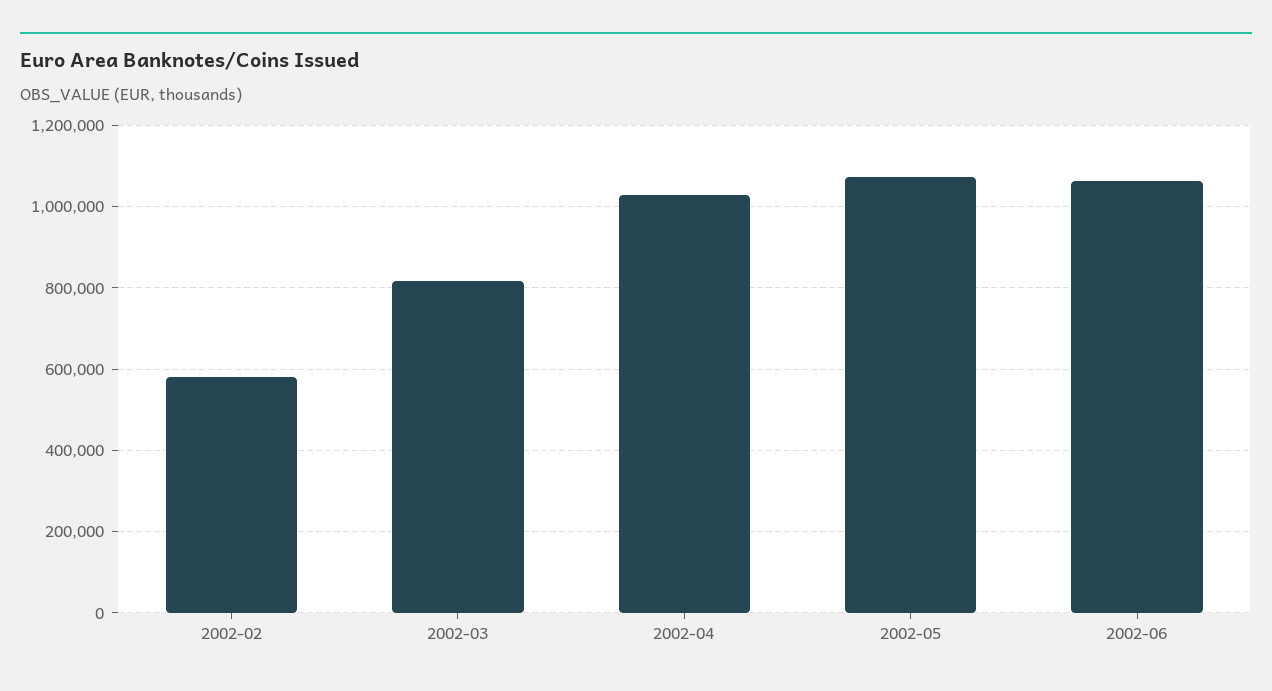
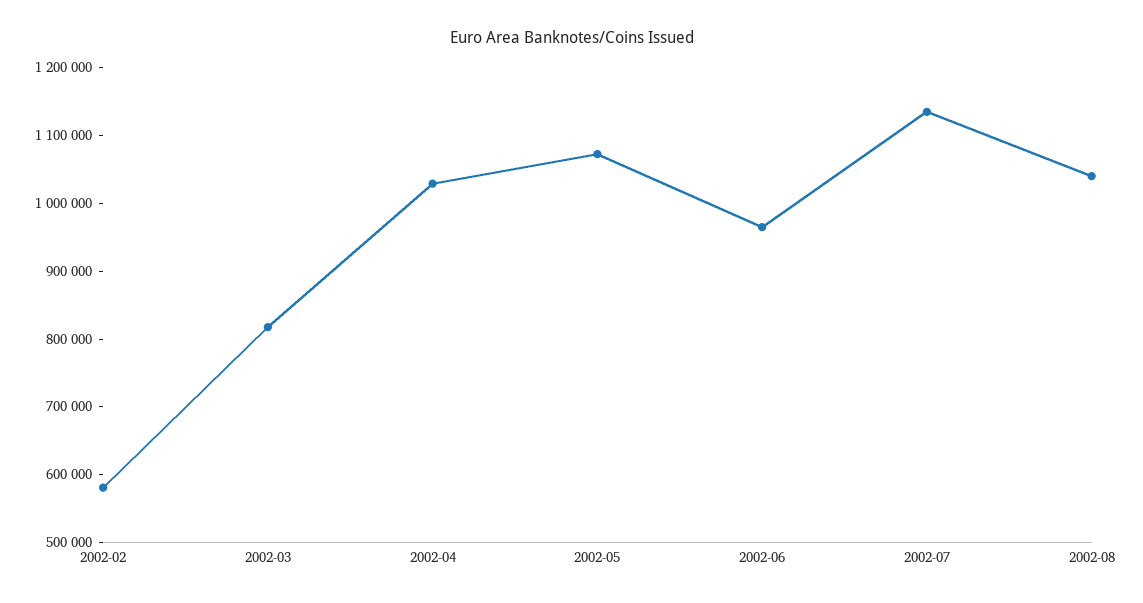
2002-06: 1060000 -> 960000
2002-07: none -> 1140000
2002-08: none -> 1040000

